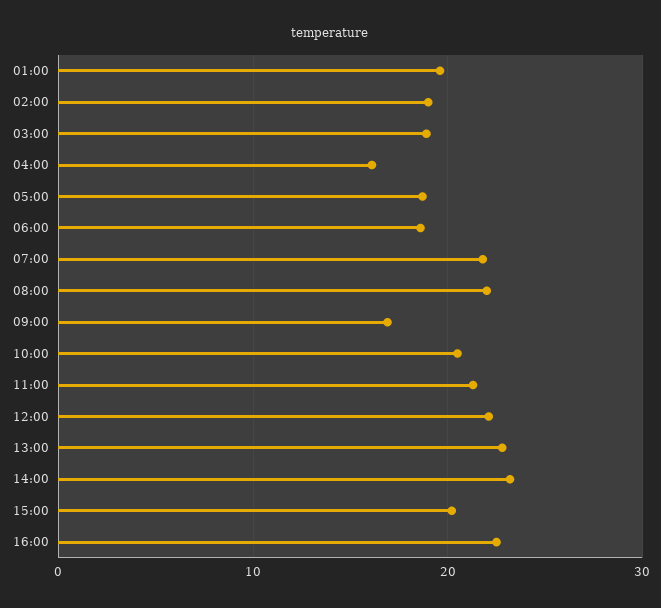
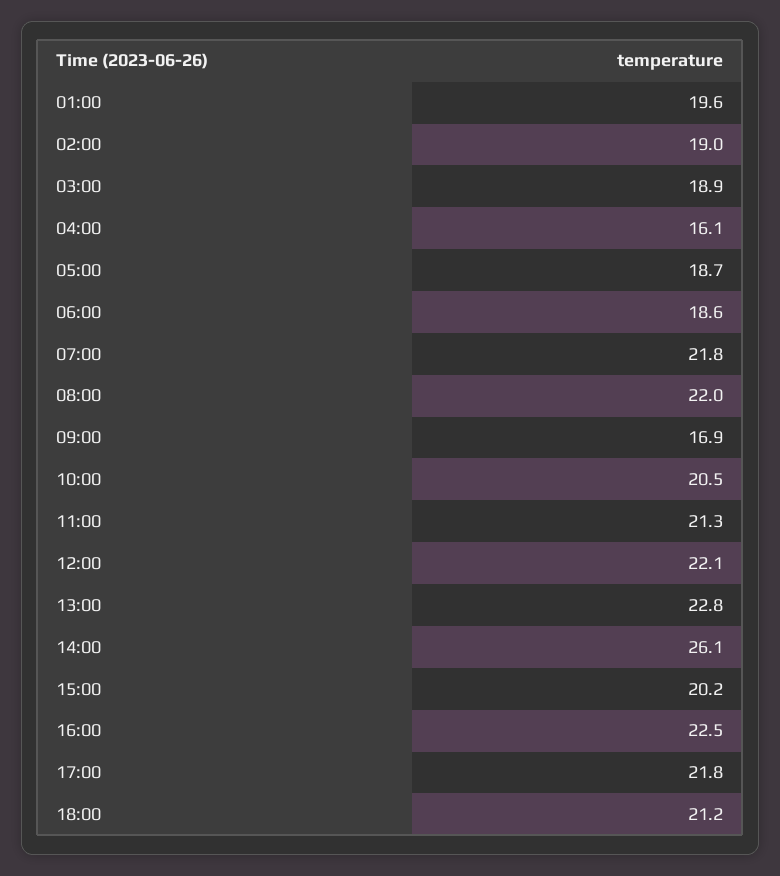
14:00: 23 -> 26.1
17:00: none -> 21.8
18:00: none -> 21.2

